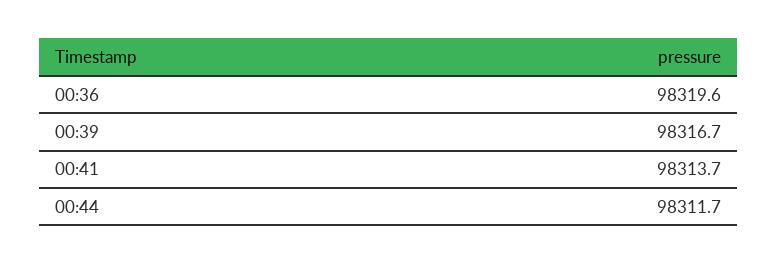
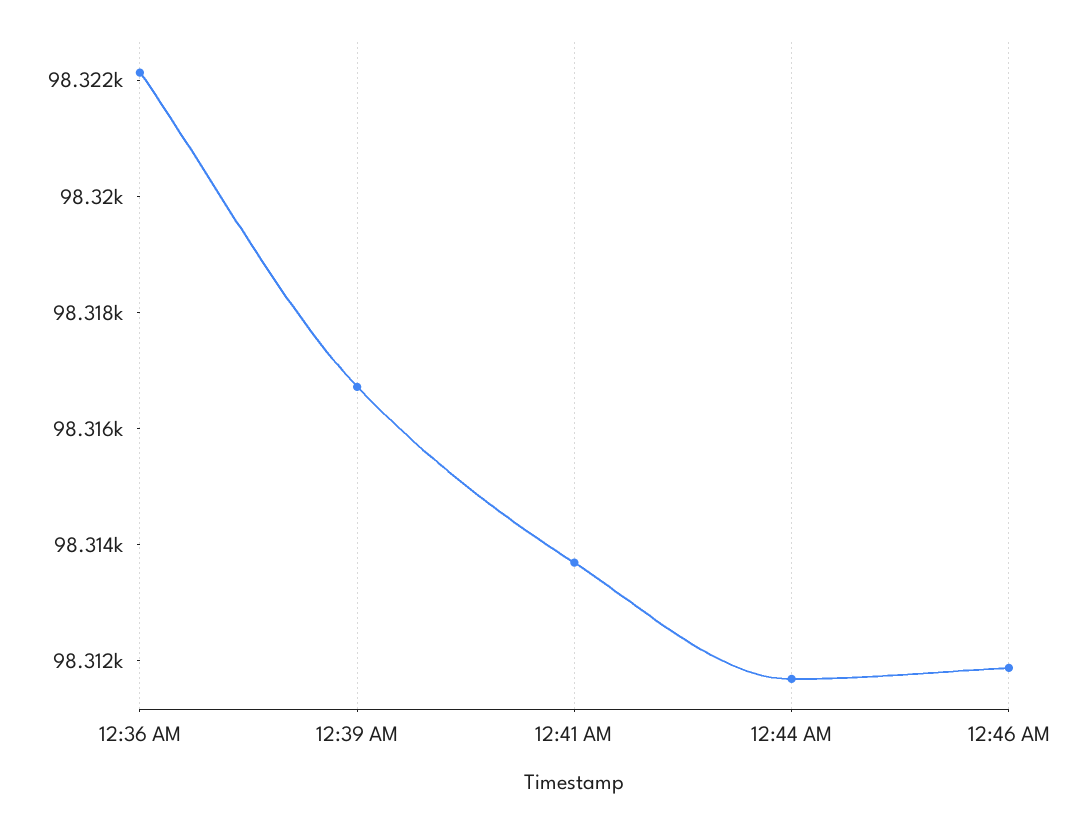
00:36: 98319.6 -> 98322
12:46 AM: none -> 98312

